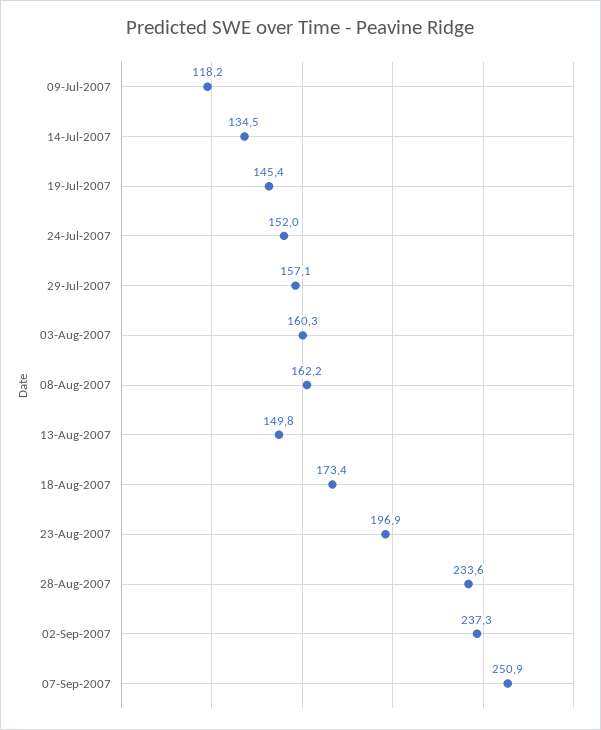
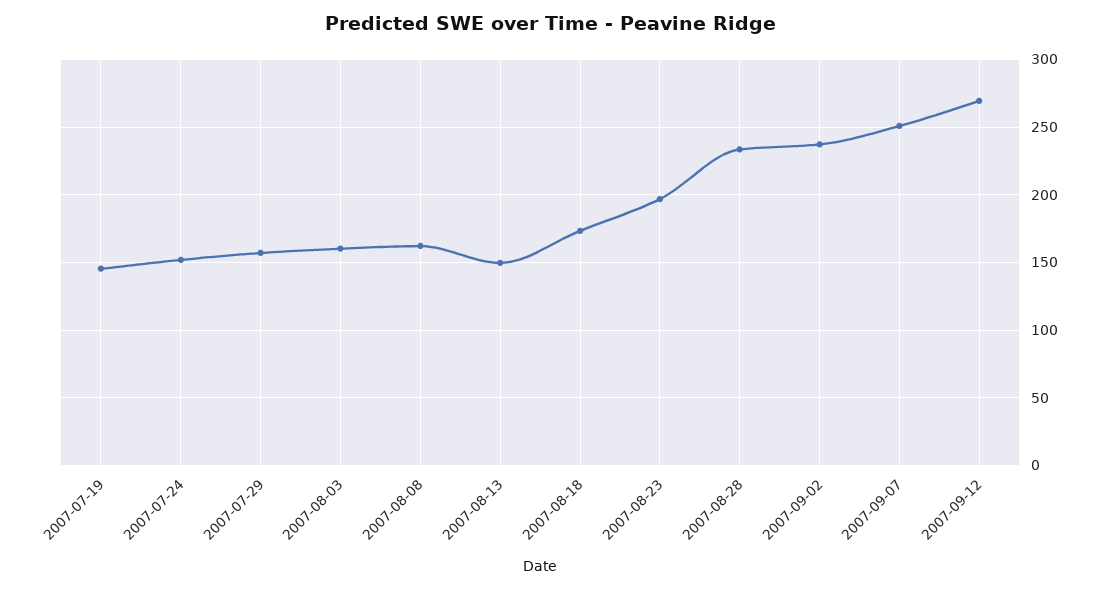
09-Jul-2007: 118.2 -> none
14-Jul-2007: 134.5 -> none
2007-09-12: none -> 270

